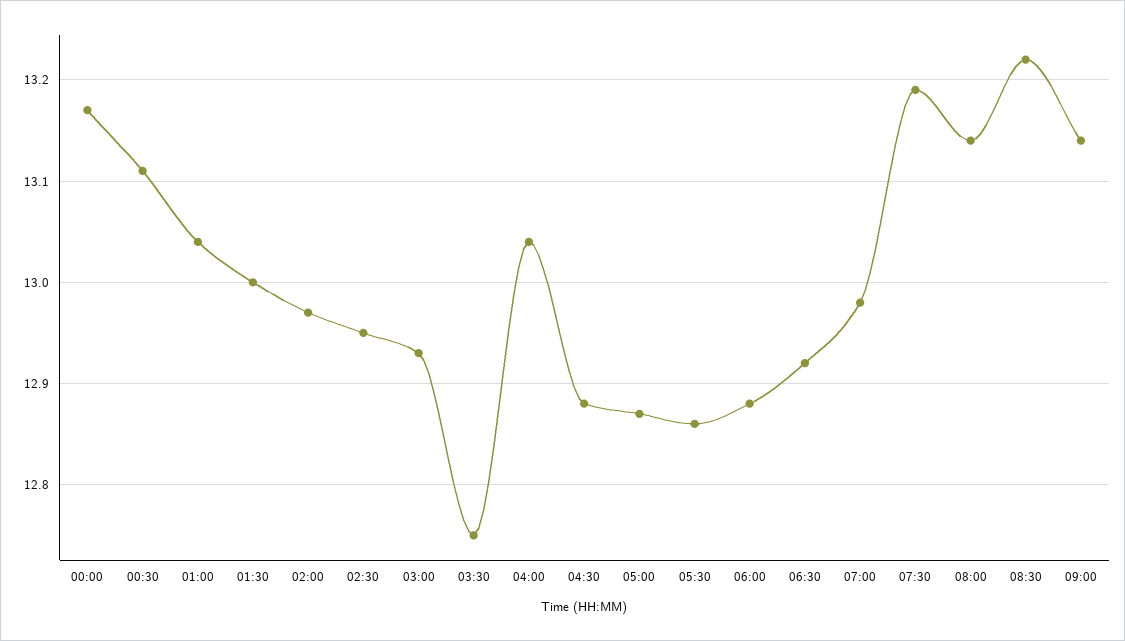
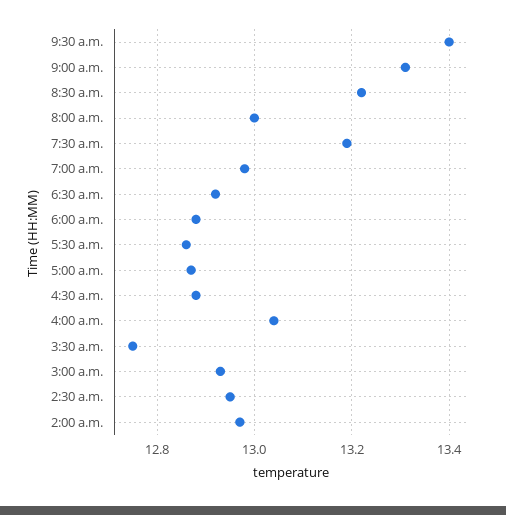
00:00: 13.17 -> none
00:30: 13.11 -> none
01:00: 13.04 -> none
01:30: 13 -> none
08:00: 13.14 -> 13
09:00: 13.14 -> 13.3
9:30 a.m.: none -> 13.4

